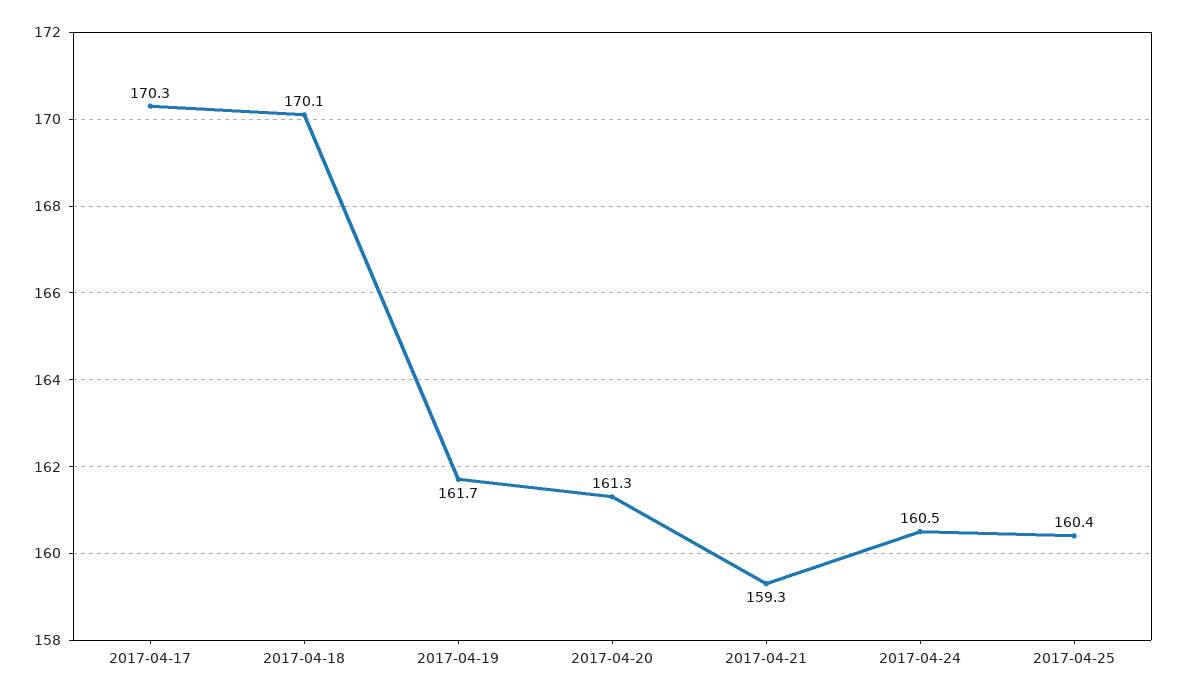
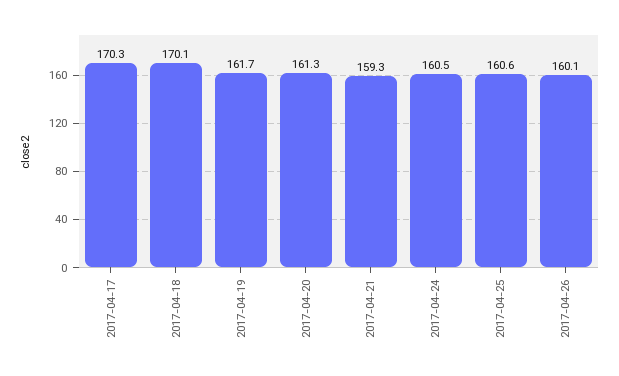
2017-04-25: 160.4 -> 160.6
2017-04-26: none -> 160.1

